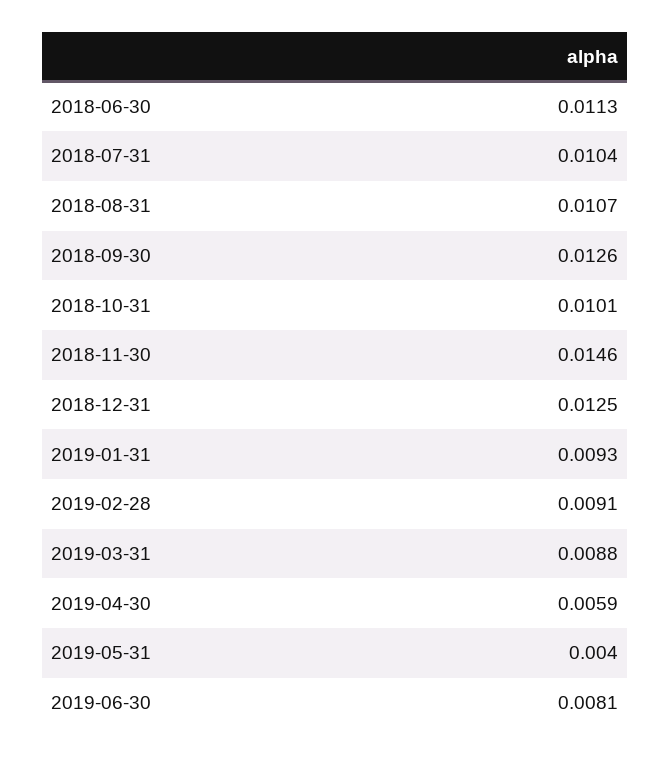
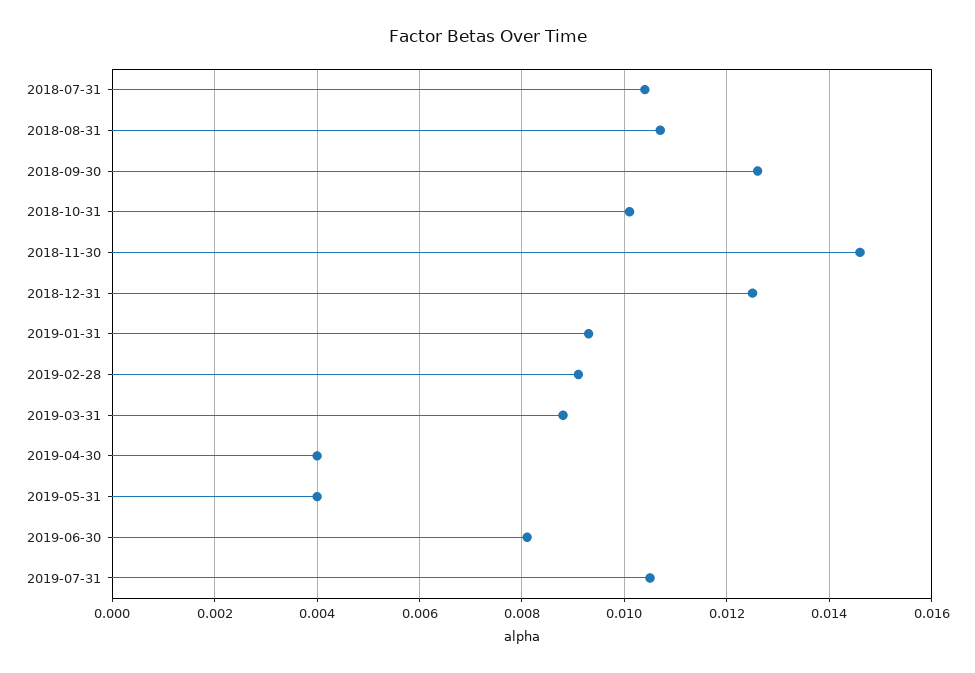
2018-06-30: 0.0113 -> none
2019-04-30: 0.0059 -> 0.004
2019-07-31: none -> 0.0105

